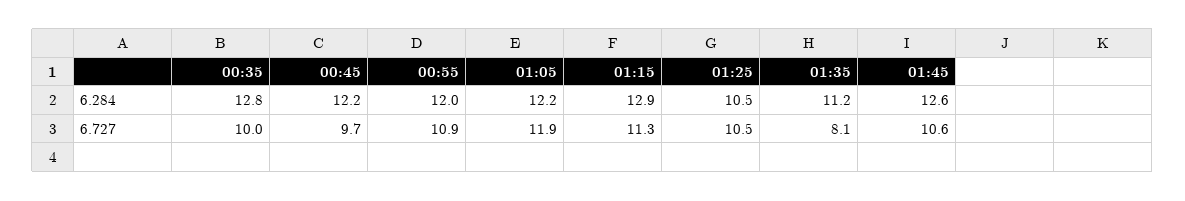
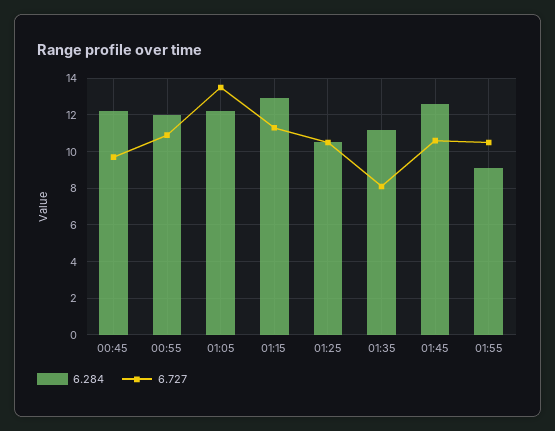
6.284, 00:35: 12.8 -> none
6.727, 00:35: 10 -> none
6.727, 01:05: 11.9 -> 13.5
6.284, 01:55: none -> 9
6.727, 01:55: none -> 10.5

